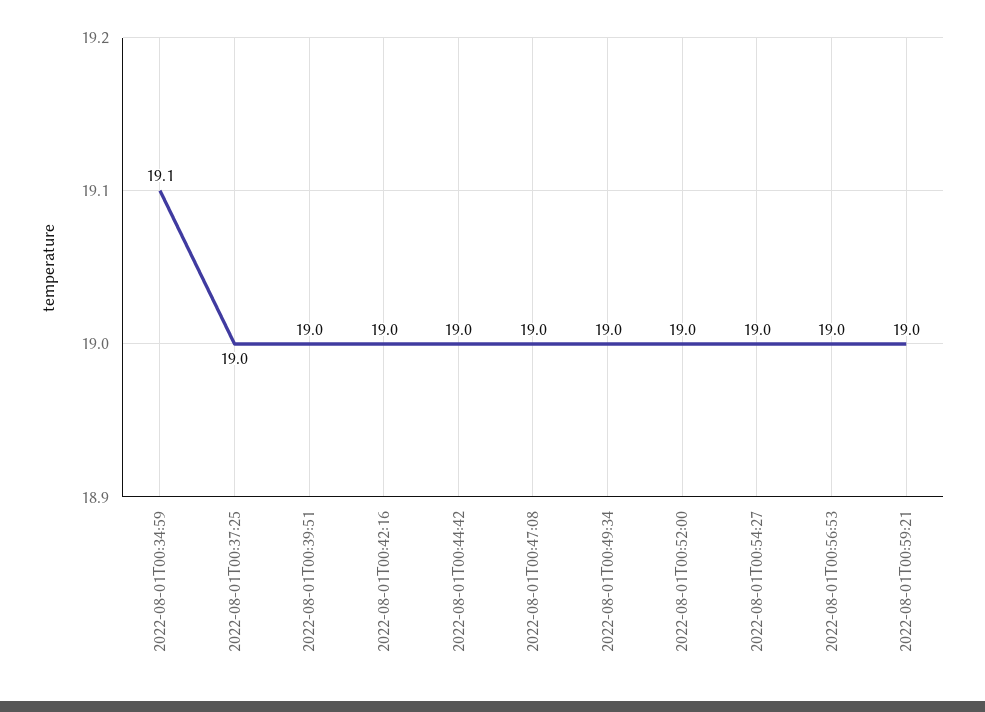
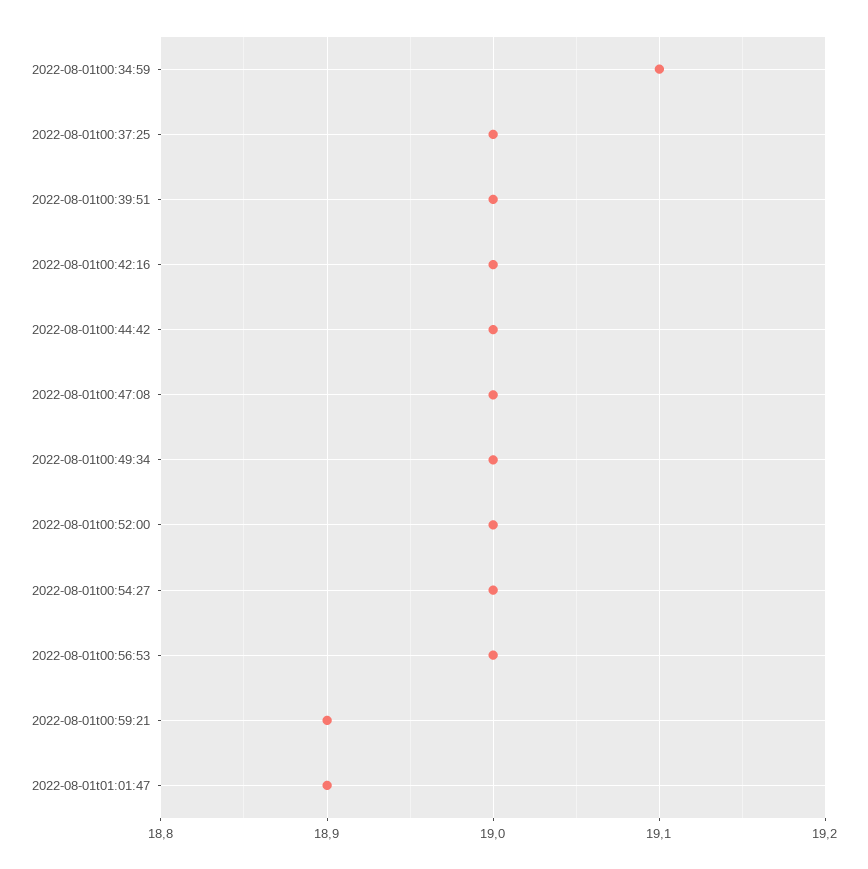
2022-08-01T00:59:21: 19 -> 18.9
2022-08-01t01:01:47: none -> 18.9

